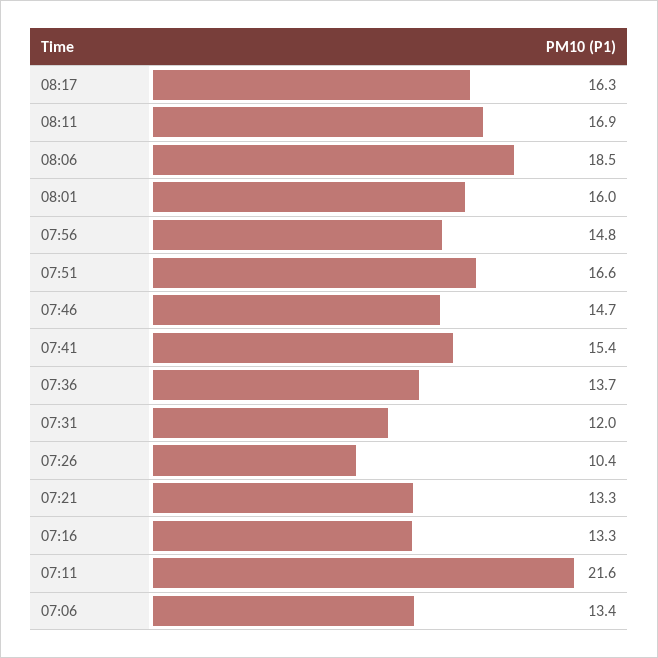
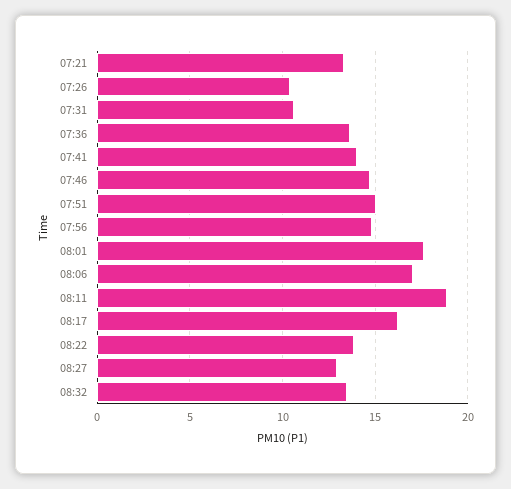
08:11: 16.9 -> 19
08:06: 18.5 -> 17
08:01: 16 -> 17.5
07:51: 16.6 -> 15
07:41: 15.4 -> 14
07:31: 12 -> 10.5
07:16: 13.3 -> none
07:11: 21.6 -> none
07:06: 13.4 -> none
08:22: none -> 14
08:27: none -> 13
08:32: none -> 13.5

